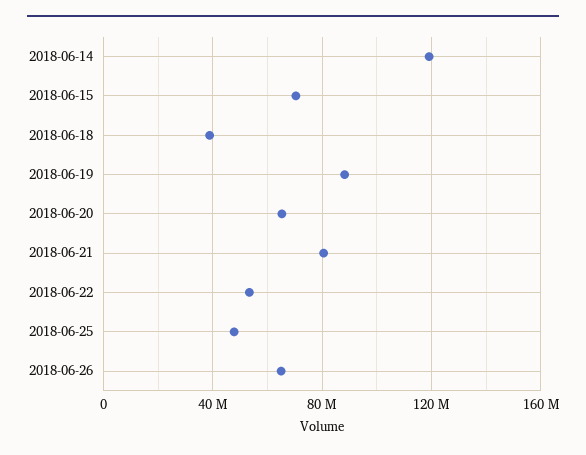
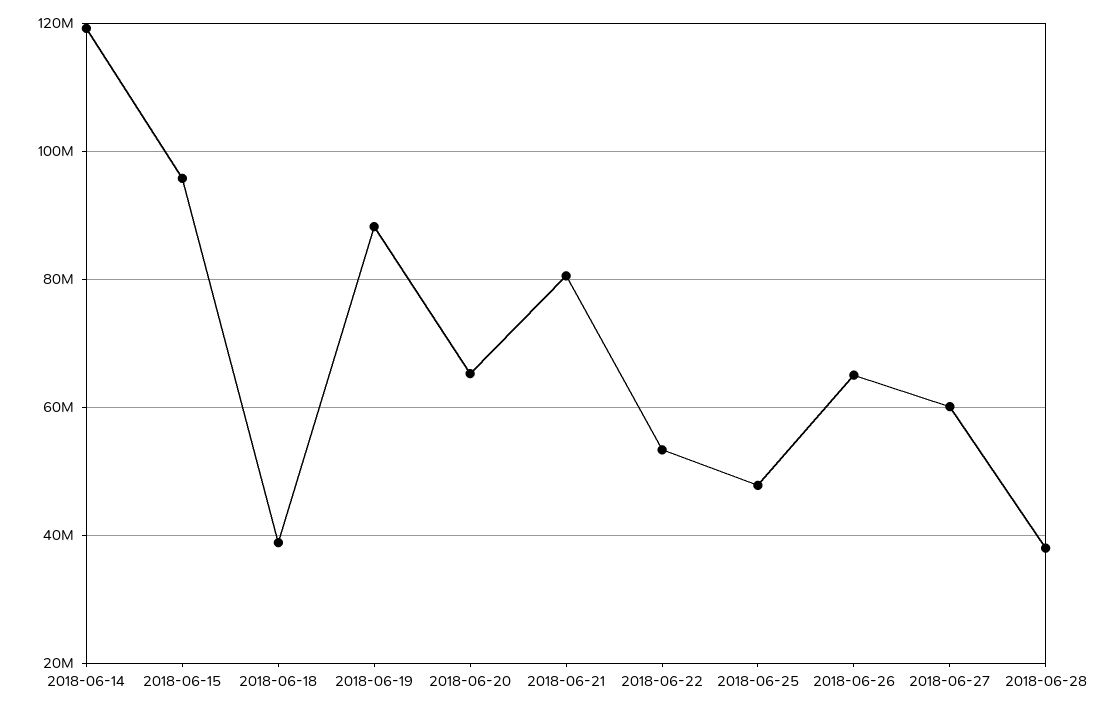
2018-06-15: 70000000 -> 96000000
2018-06-27: none -> 60000000
2018-06-28: none -> 38000000

